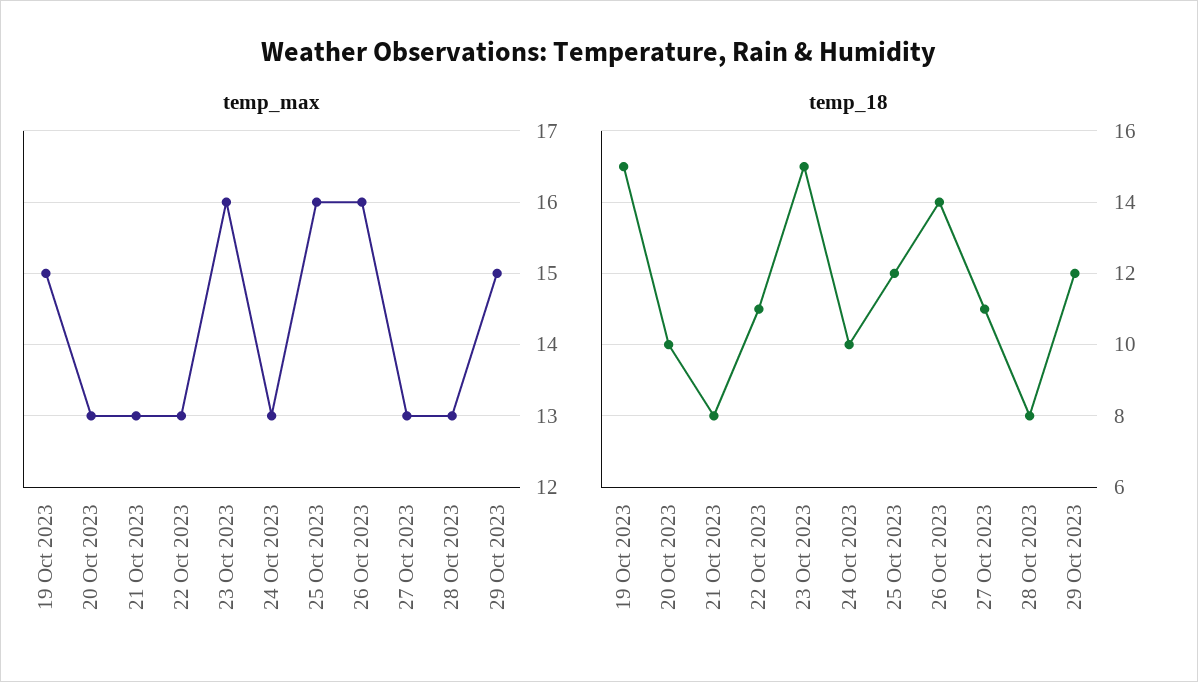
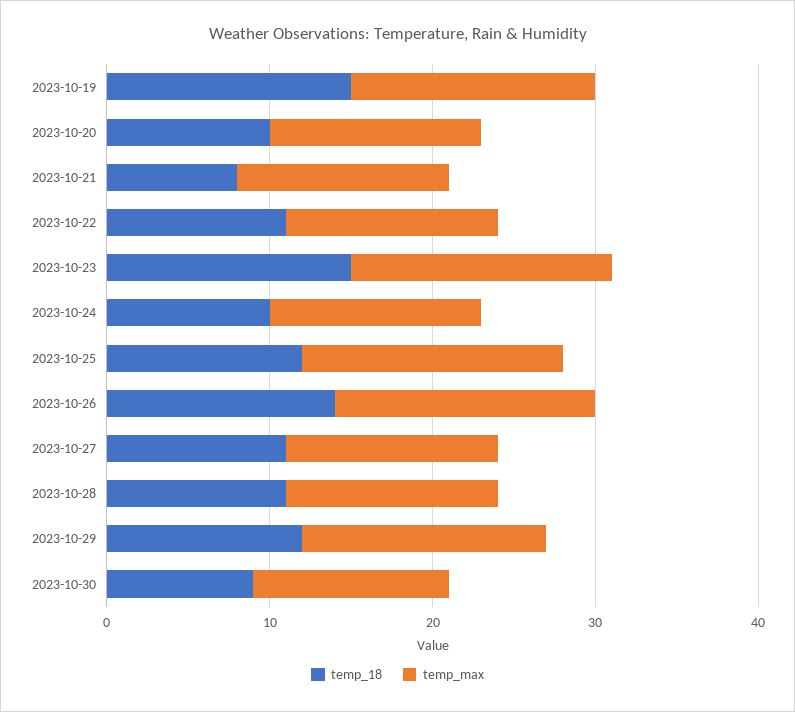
temp_18, 28 Oct 2023: 8 -> 11
temp_18, 2023-10-30: none -> 9
temp_max, 2023-10-30: none -> 12

